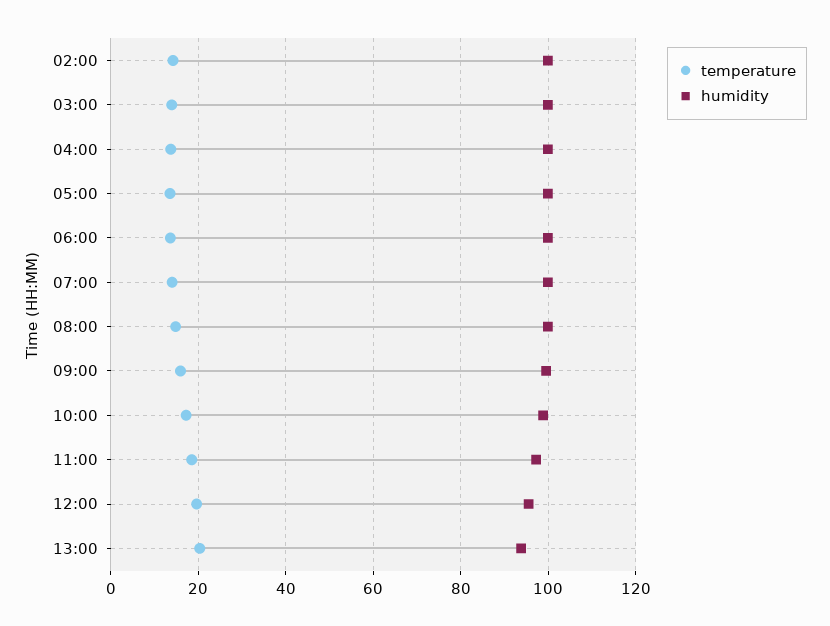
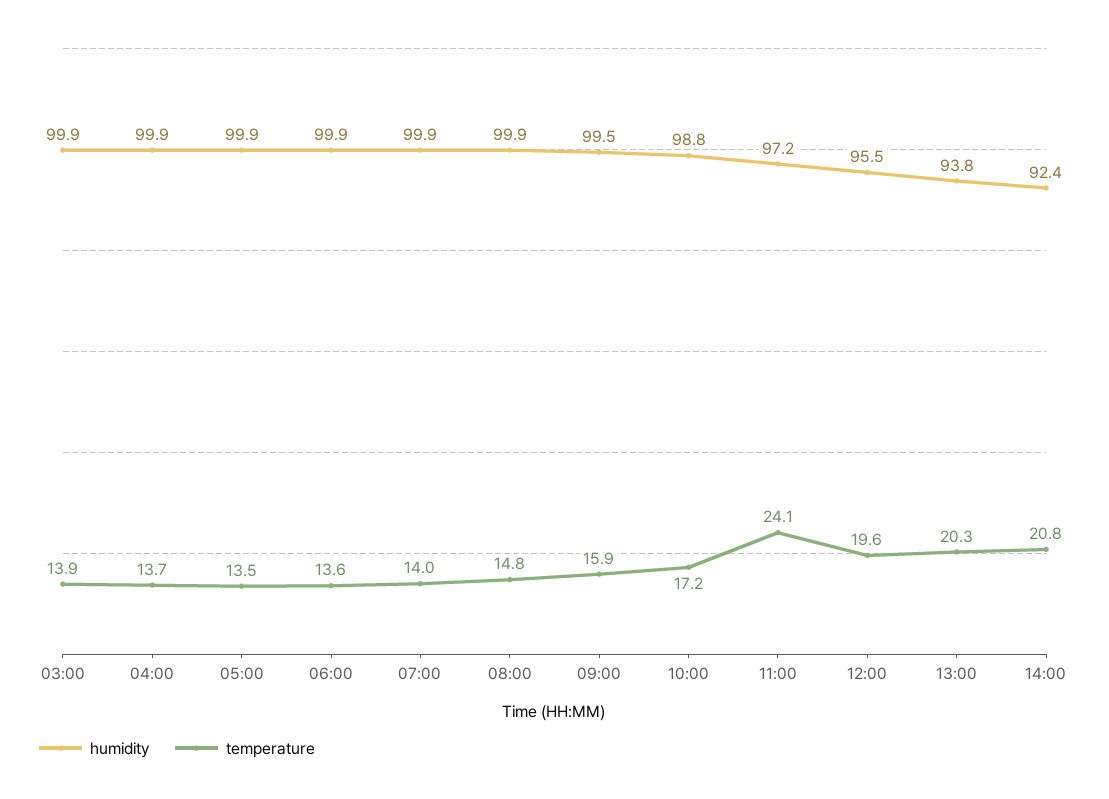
temperature, 02:00: 14 -> none
humidity, 02:00: 100 -> none
temperature, 11:00: 18 -> 24.1
humidity, 14:00: none -> 92.4
temperature, 14:00: none -> 20.8

